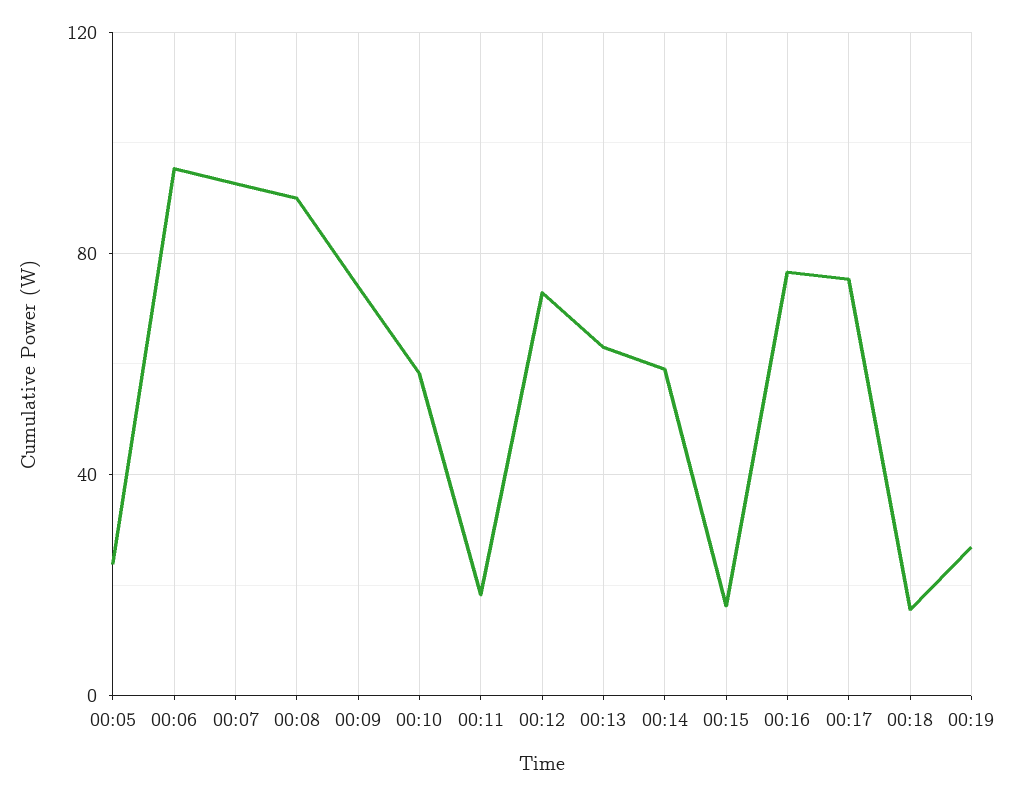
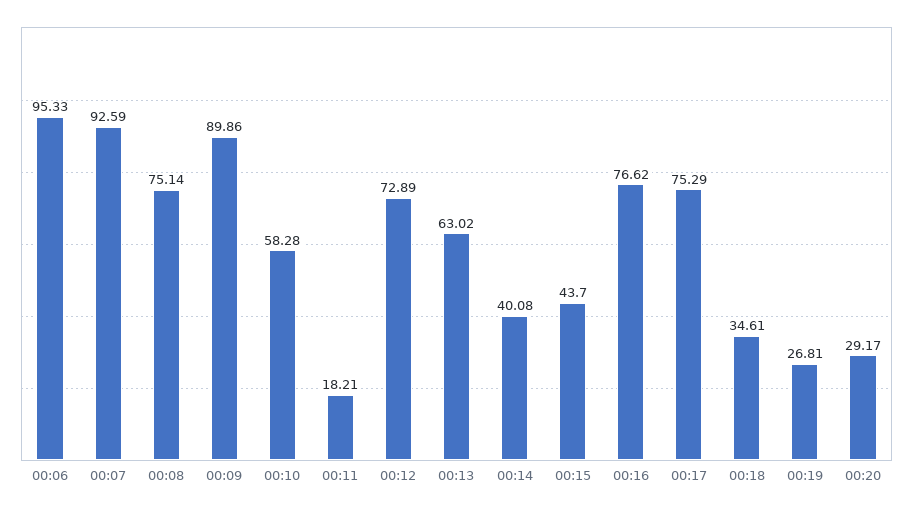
00:05: 25 -> none
00:08: 90 -> 75.14
00:09: 75 -> 89.86
00:14: 60 -> 40.08
00:15: 15 -> 43.7
00:18: 15 -> 34.61
00:20: none -> 29.17

